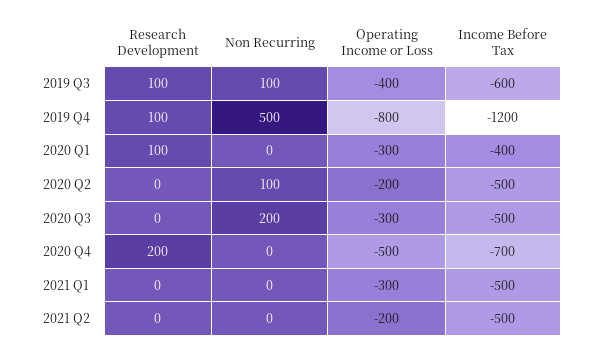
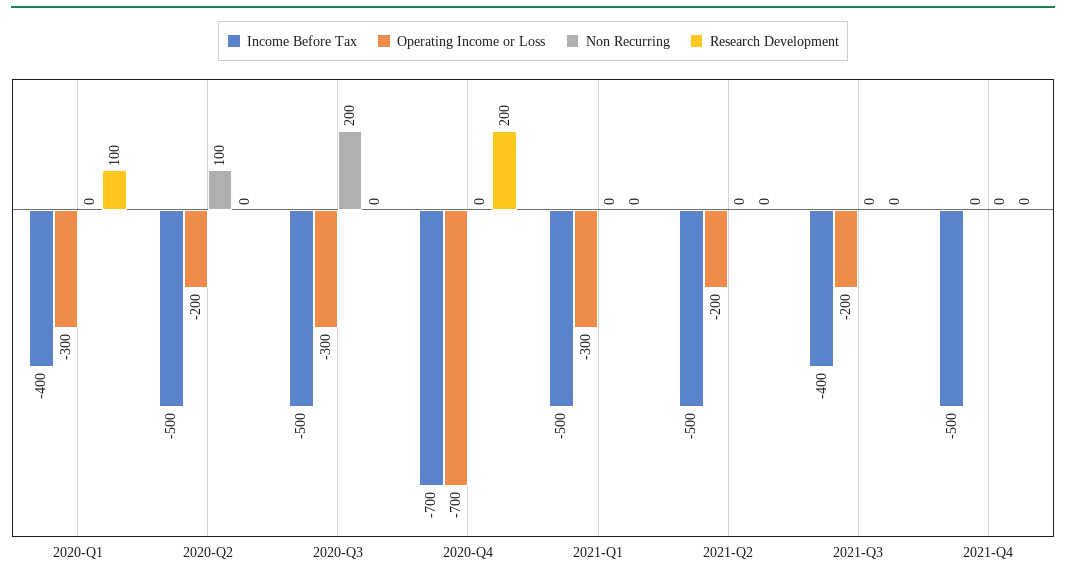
Research Development, 2019 Q3: 100 -> none
Non Recurring, 2019 Q3: 100 -> none
Operating Income or Loss, 2019 Q3: -400 -> none
Income Before Tax, 2019 Q3: -600 -> none
Research Development, 2019 Q4: 100 -> none
Non Recurring, 2019 Q4: 500 -> none
Operating Income or Loss, 2019 Q4: -800 -> none
Income Before Tax, 2019 Q4: -1200 -> none
Operating Income or Loss, 2020 Q4: -500 -> -700
Income Before Tax, 2021-Q3: none -> -400
Operating Income or Loss, 2021-Q3: none -> -200
Non Recurring, 2021-Q3: none -> 0
Research Development, 2021-Q3: none -> 0
Income Before Tax, 2021-Q4: none -> -500
Operating Income or Loss, 2021-Q4: none -> 0
Non Recurring, 2021-Q4: none -> 0
Research Development, 2021-Q4: none -> 0

